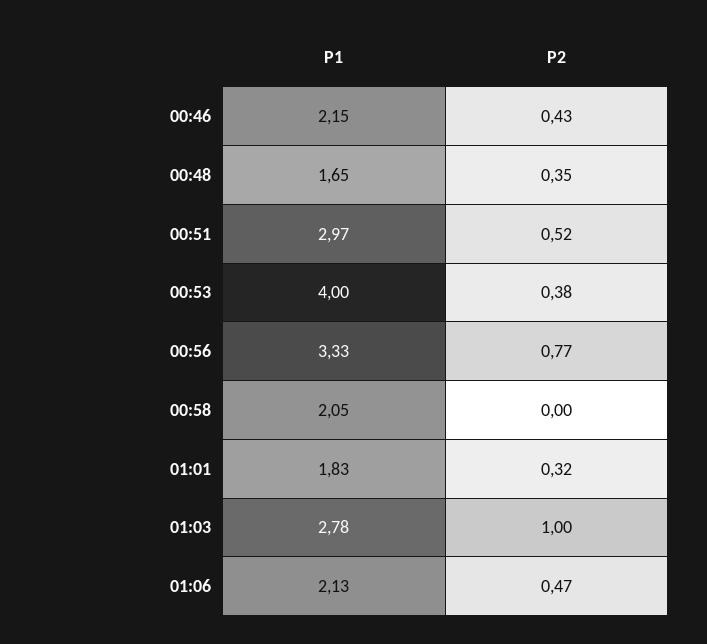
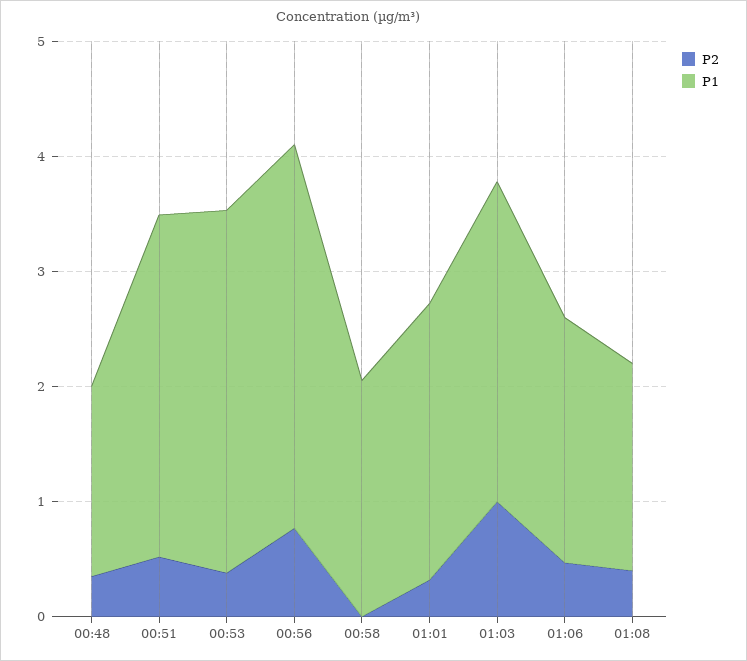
P1, 00:46: 2.15 -> none
P2, 00:46: 0.43 -> none
P1, 00:53: 4 -> 3.2
P1, 01:01: 1.83 -> 2.4
P2, 01:08: none -> 0.4
P1, 01:08: none -> 1.8

